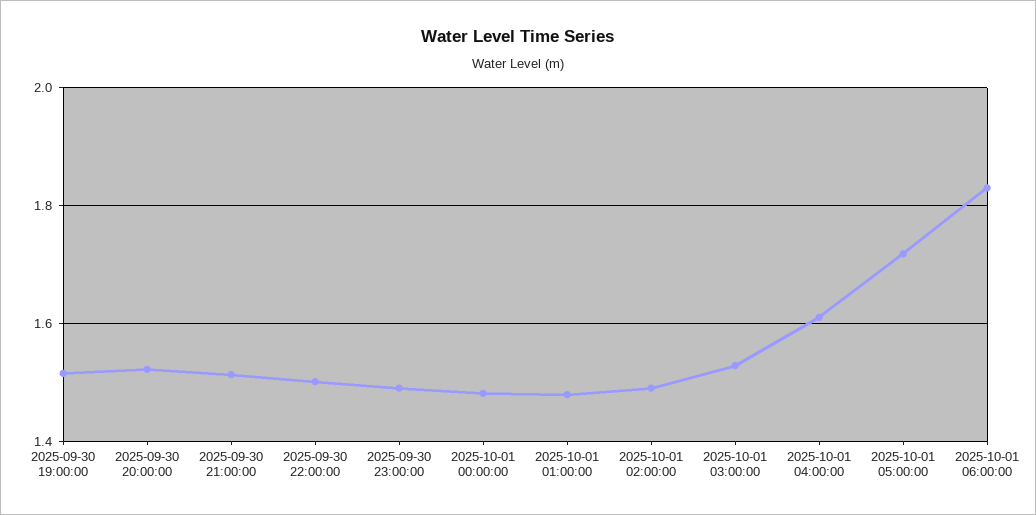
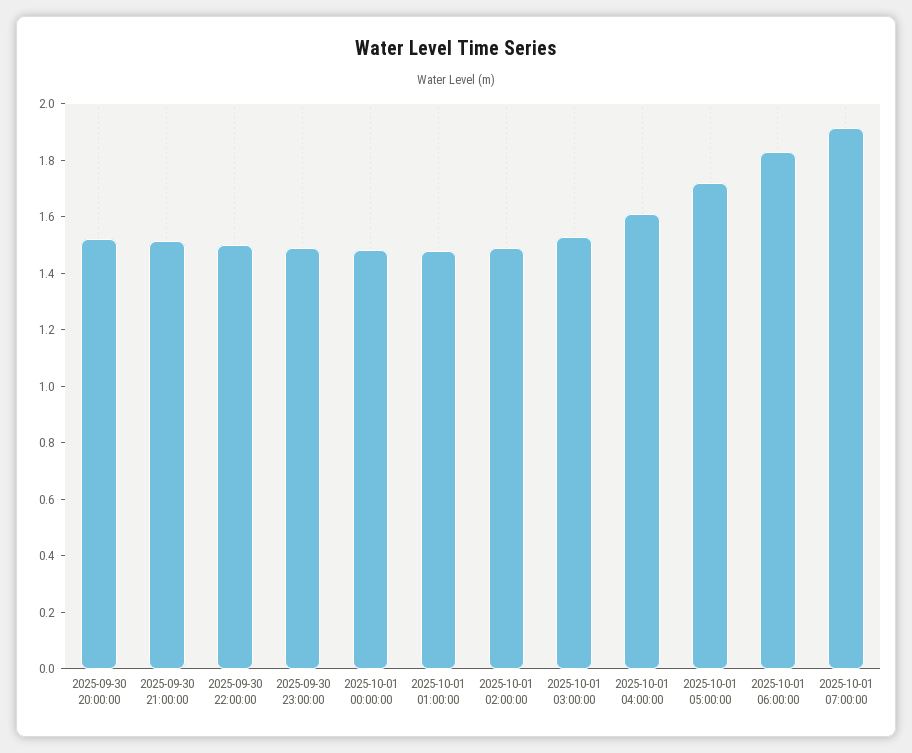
2025-09-30 19:00:00: 1.52 -> none
2025-10-01 07:00:00: none -> 1.9

